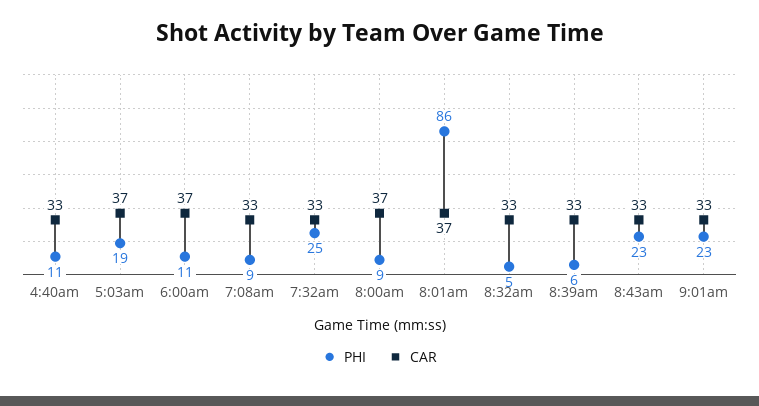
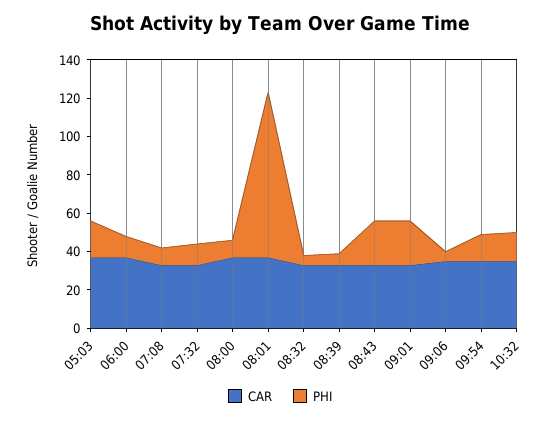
PHI, 4:40am: 11 -> none
CAR, 4:40am: 33 -> none
PHI, 7:32am: 25 -> 10
CAR, 09:06: none -> 35
PHI, 09:06: none -> 5
CAR, 09:54: none -> 35
PHI, 09:54: none -> 15
CAR, 10:32: none -> 35
PHI, 10:32: none -> 15

